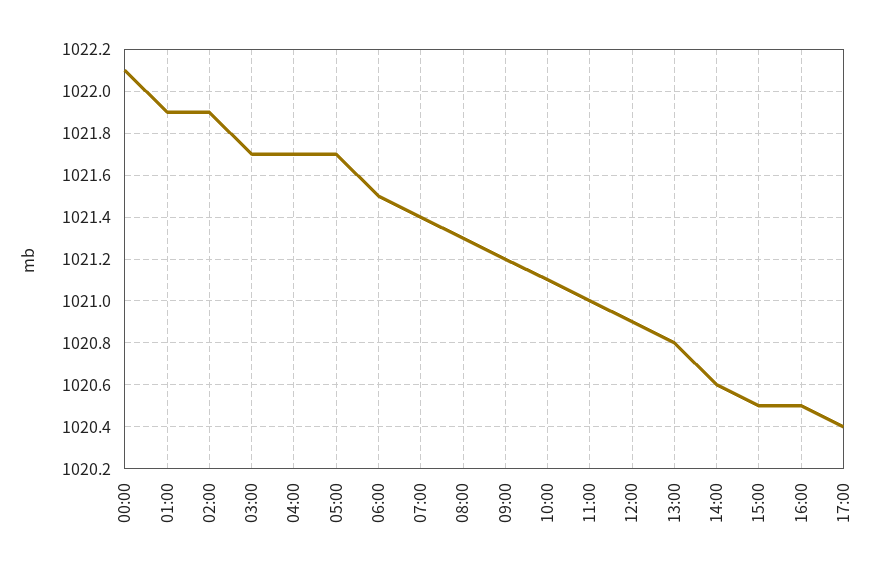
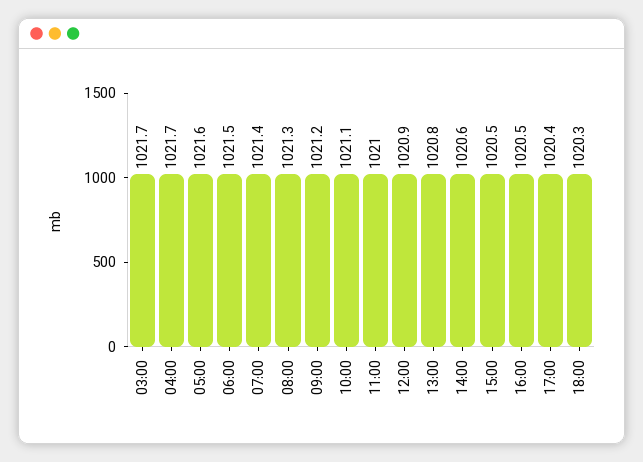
00:00: 1022.1 -> none
01:00: 1021.9 -> none
02:00: 1021.9 -> none
05:00: 1021.7 -> 1021.6
18:00: none -> 1020.3

